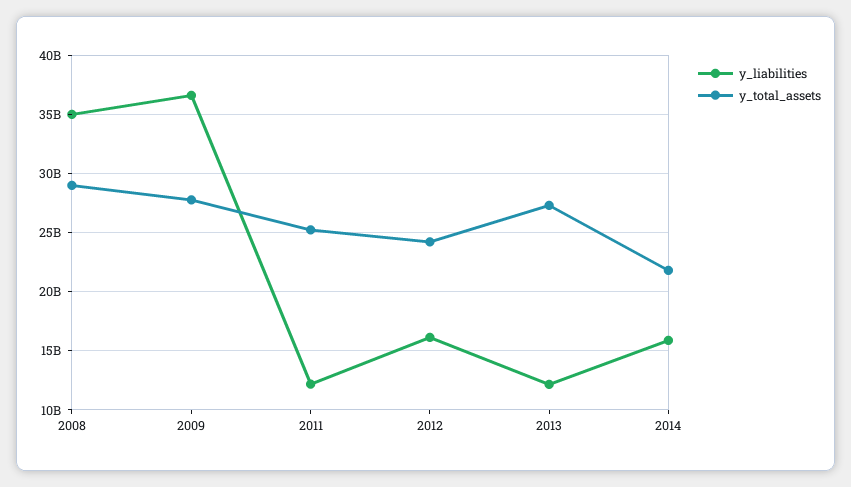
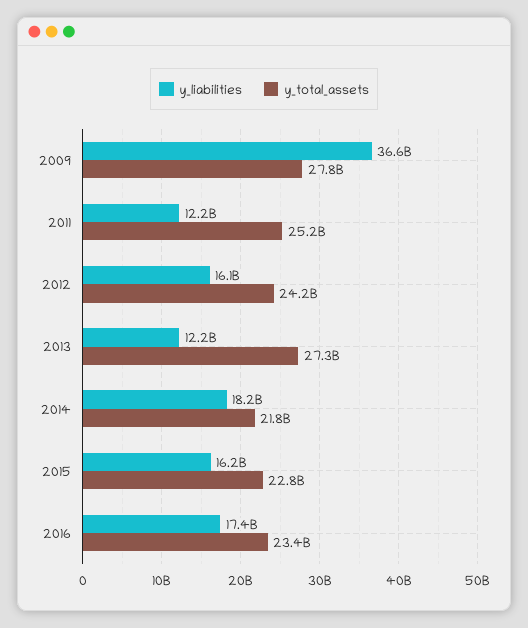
y_liabilities, 2008: 35000000000 -> none
y_total_assets, 2008: 29000000000 -> none
y_liabilities, 2014: 16000000000 -> 18200000000
y_liabilities, 2015: none -> 16200000000
y_total_assets, 2015: none -> 22800000000
y_liabilities, 2016: none -> 17400000000
y_total_assets, 2016: none -> 23400000000

